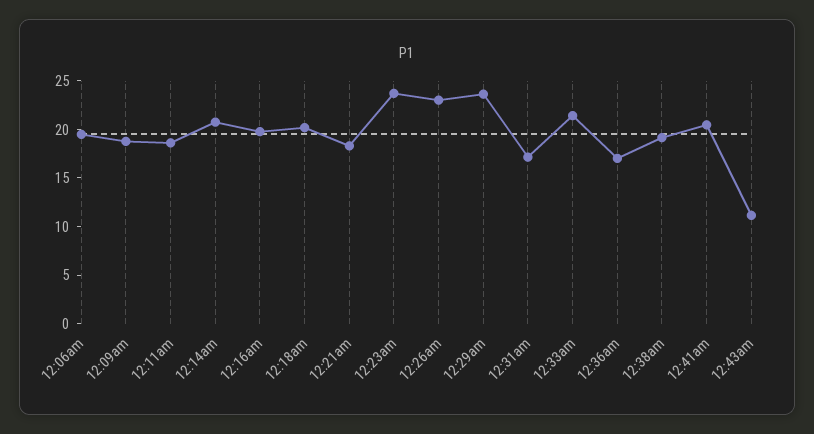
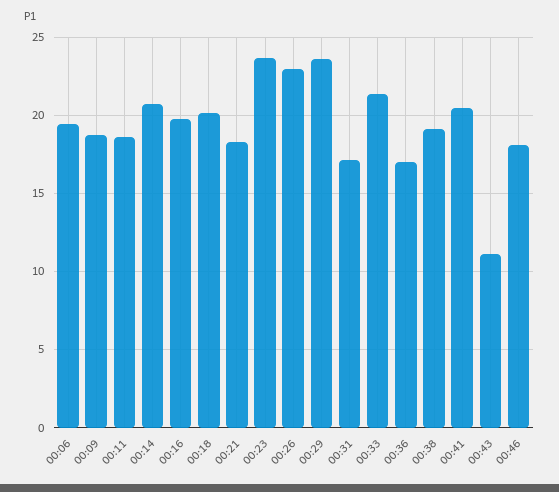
00:46: none -> 18

